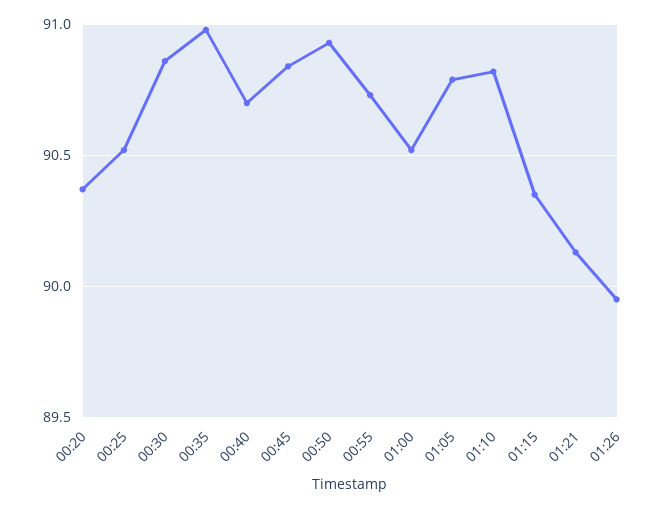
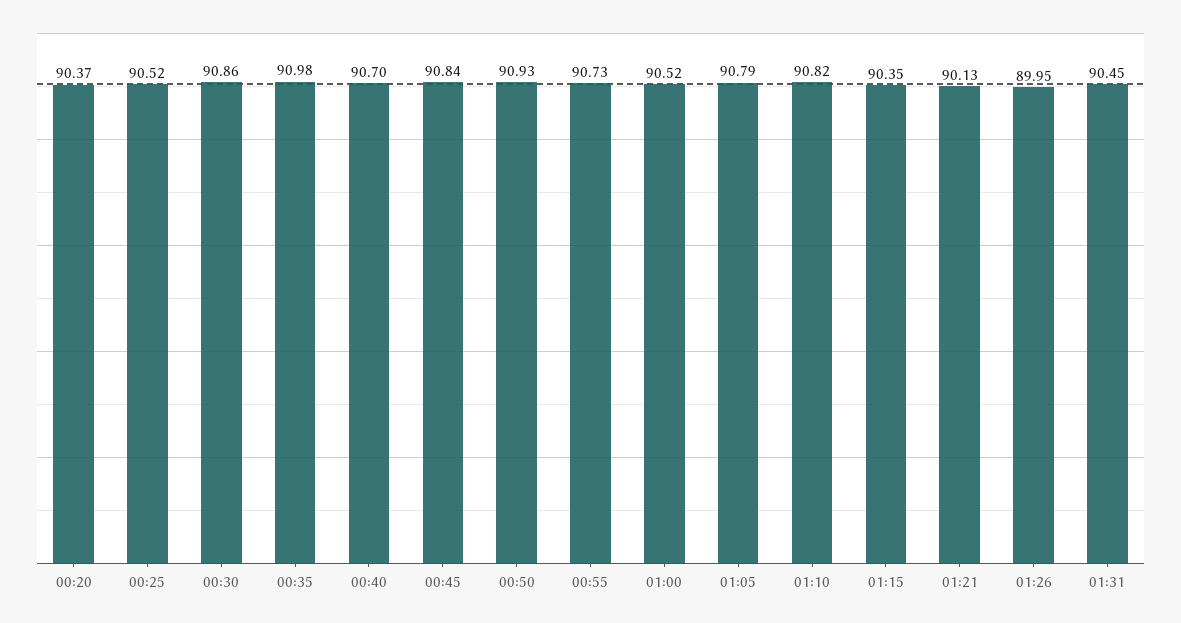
01:31: none -> 90.45

